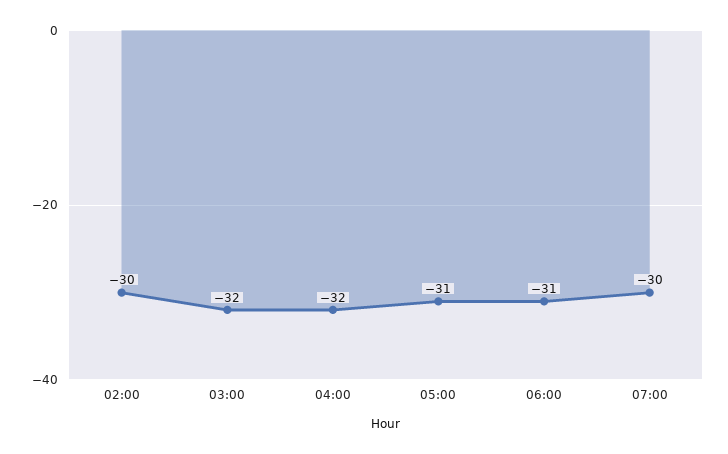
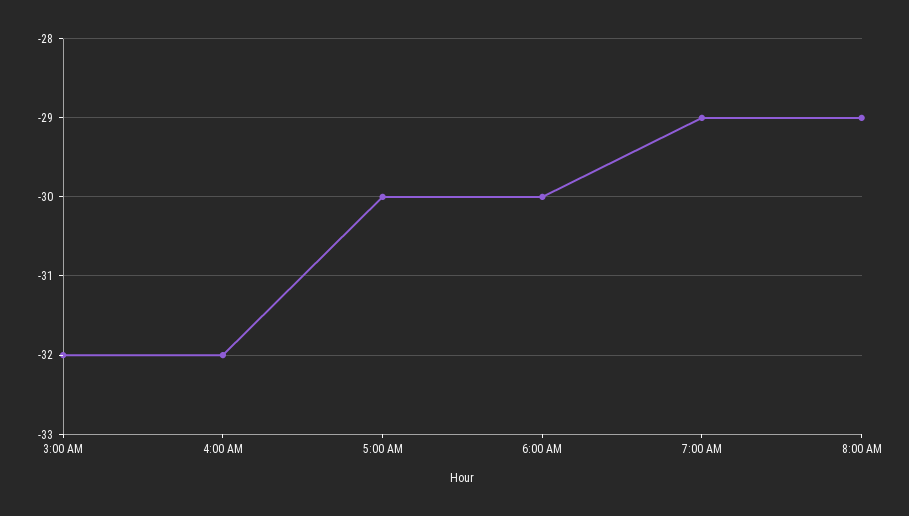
02:00: -30 -> none
05:00: -31 -> -30
06:00: -31 -> -30
07:00: -30 -> -29
8:00 AM: none -> -29

